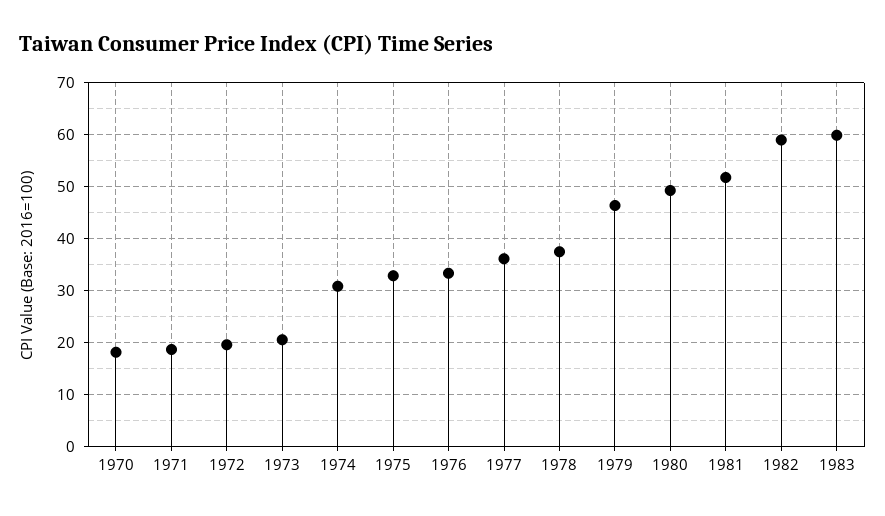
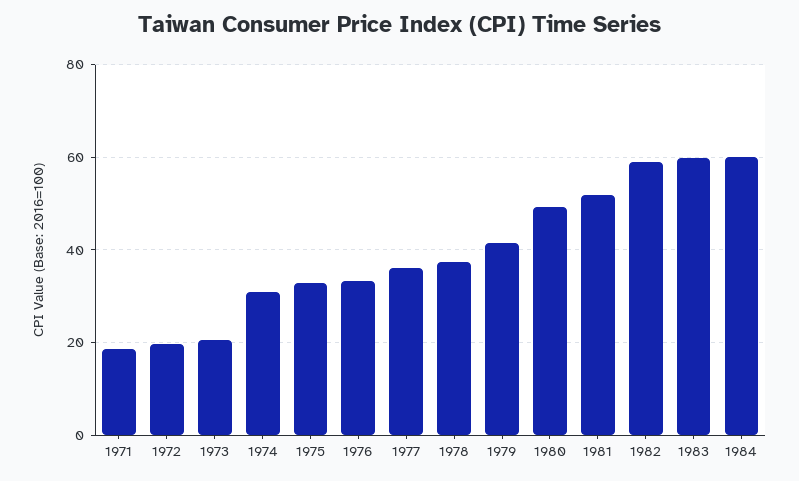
1970: 18 -> none
1979: 46 -> 42
1984: none -> 60

